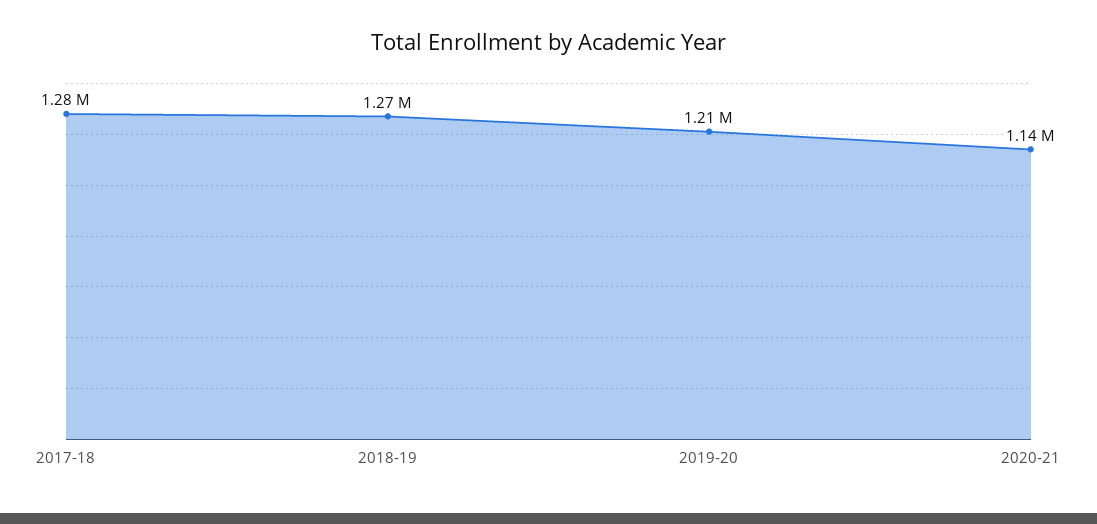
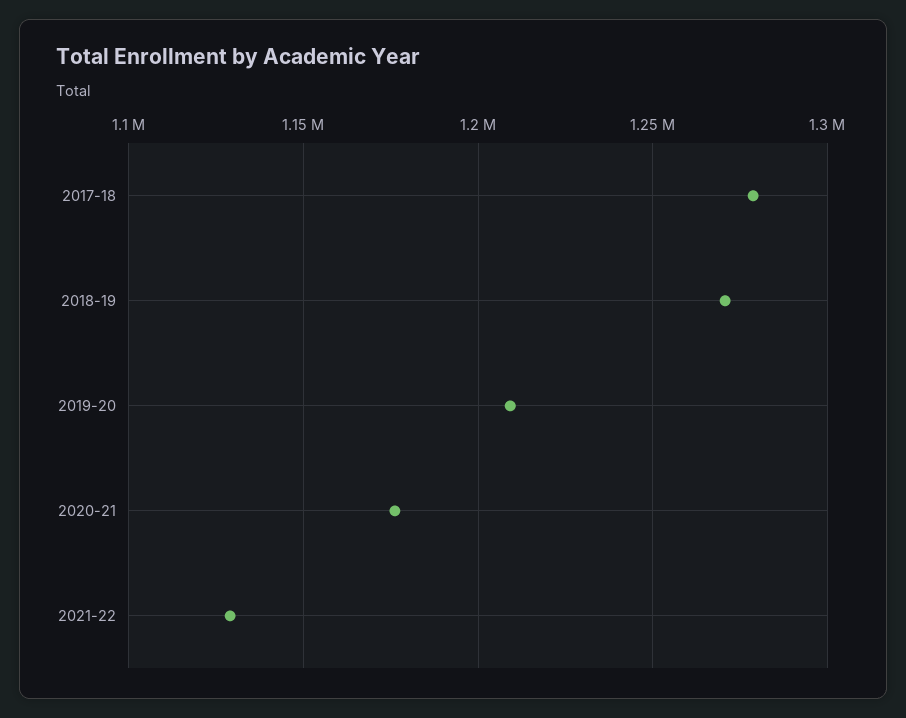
2020-21: 1140000 -> 1175000
2021-22: none -> 1130000

